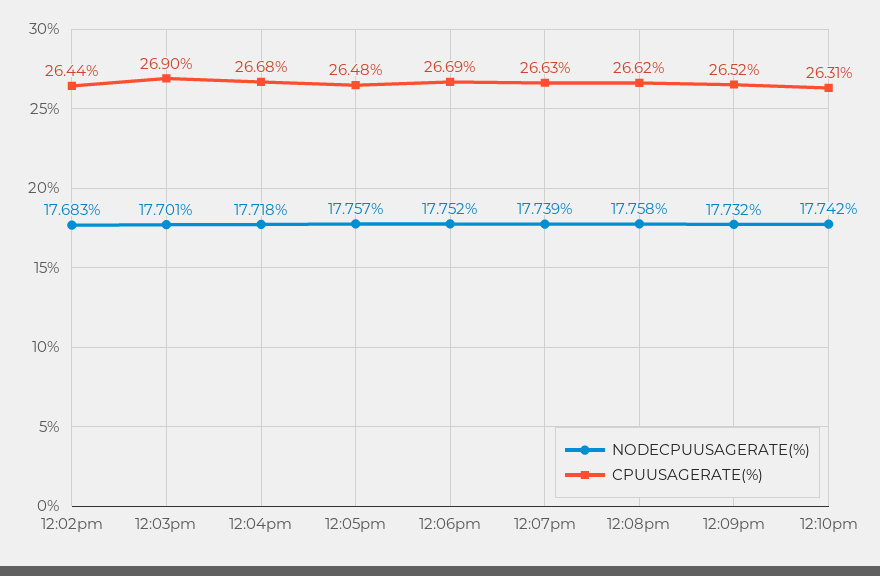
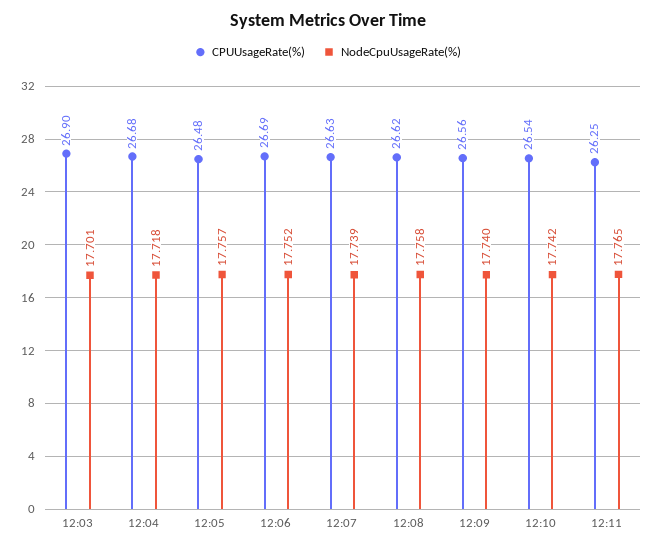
NODECPUUSAGERATE(%), 12:02pm: 17.683 -> none
CPUUSAGERATE(%), 12:02pm: 26.44 -> none
NODECPUUSAGERATE(%), 12:09pm: 17.732 -> 17.74
CPUUSAGERATE(%), 12:09pm: 26.52 -> 26.56
CPUUSAGERATE(%), 12:10pm: 26.31 -> 26.54
CPUUSAGERATE(%), 12:11: none -> 26.25
NODECPUUSAGERATE(%), 12:11: none -> 17.765

